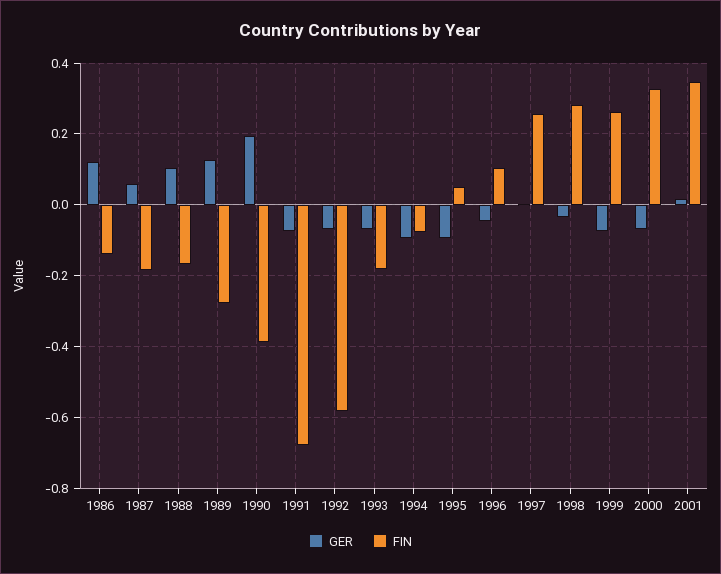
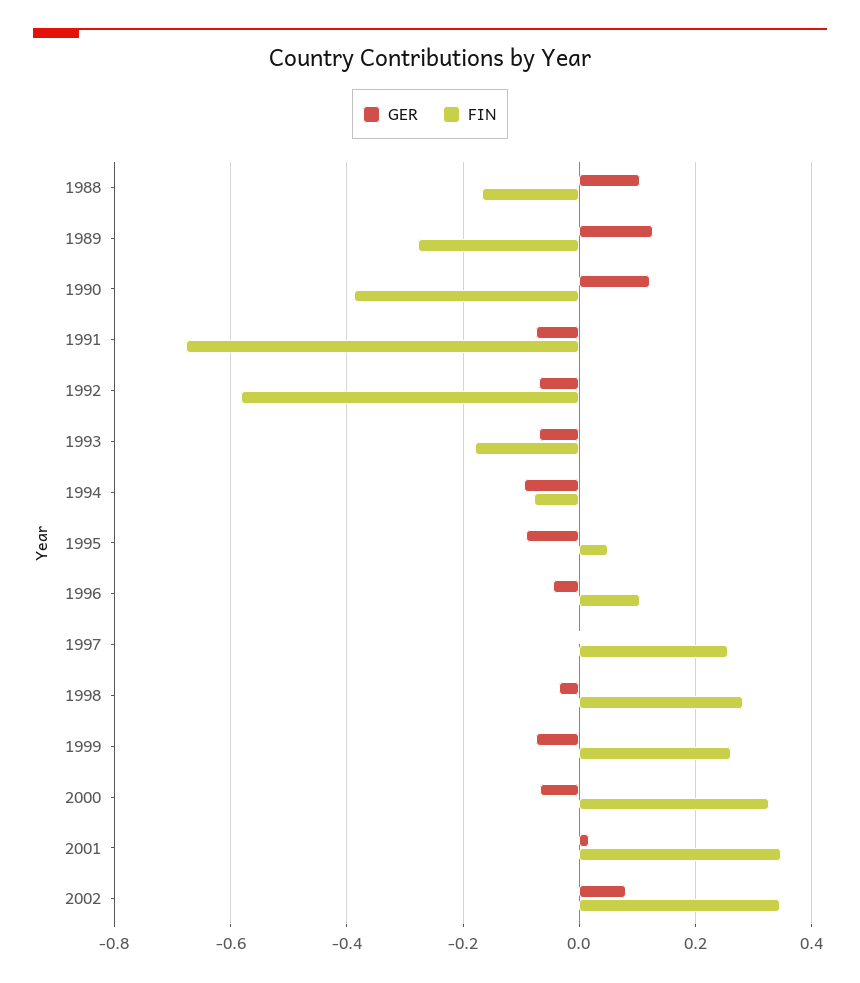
GER, 1986: 0.12 -> none
FIN, 1986: -0.14 -> none
GER, 1987: 0.06 -> none
FIN, 1987: -0.18 -> none
GER, 1990: 0.2 -> 0.12
GER, 2002: none -> 0.08
FIN, 2002: none -> 0.34

